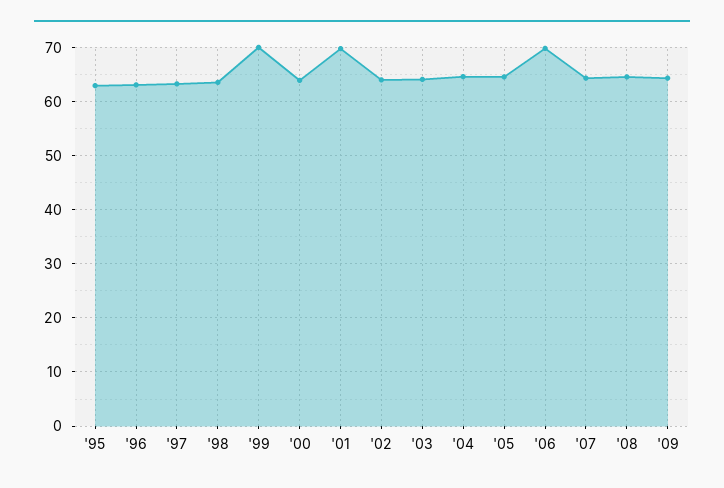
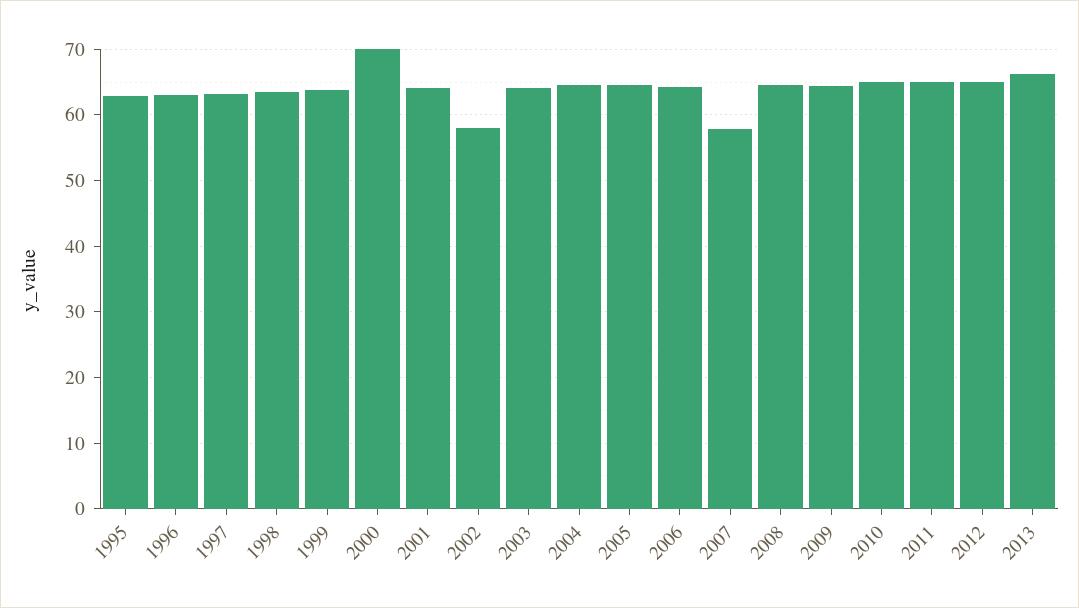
'99: 70 -> 64
'00: 64 -> 70
'01: 70 -> 64
'02: 64 -> 58
'06: 70 -> 64
'07: 64 -> 58
2010: none -> 65
2011: none -> 65
2012: none -> 65
2013: none -> 66

